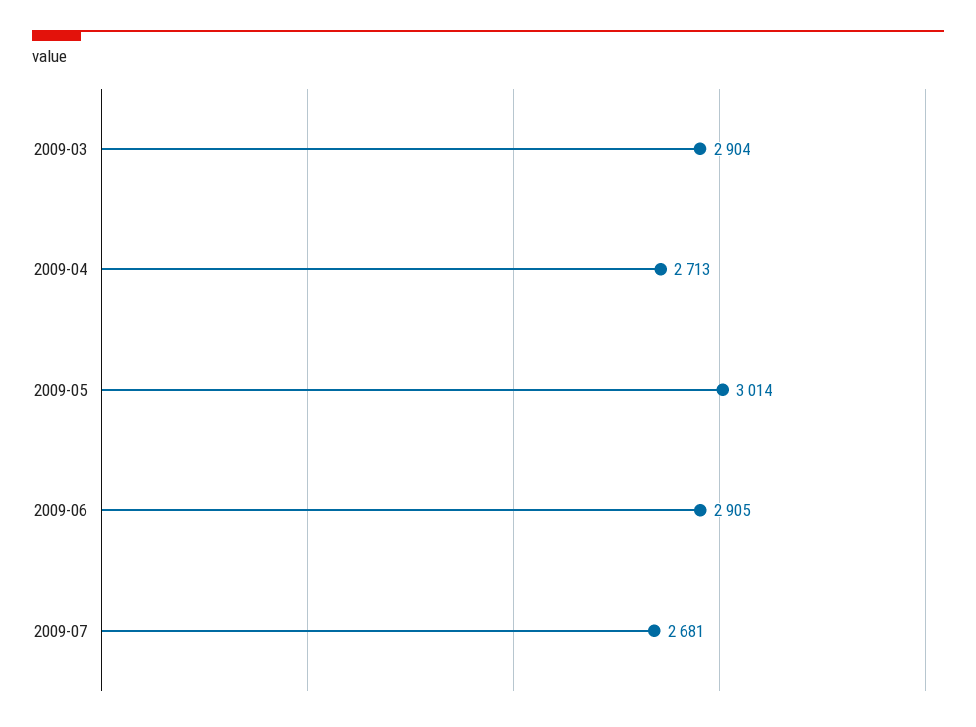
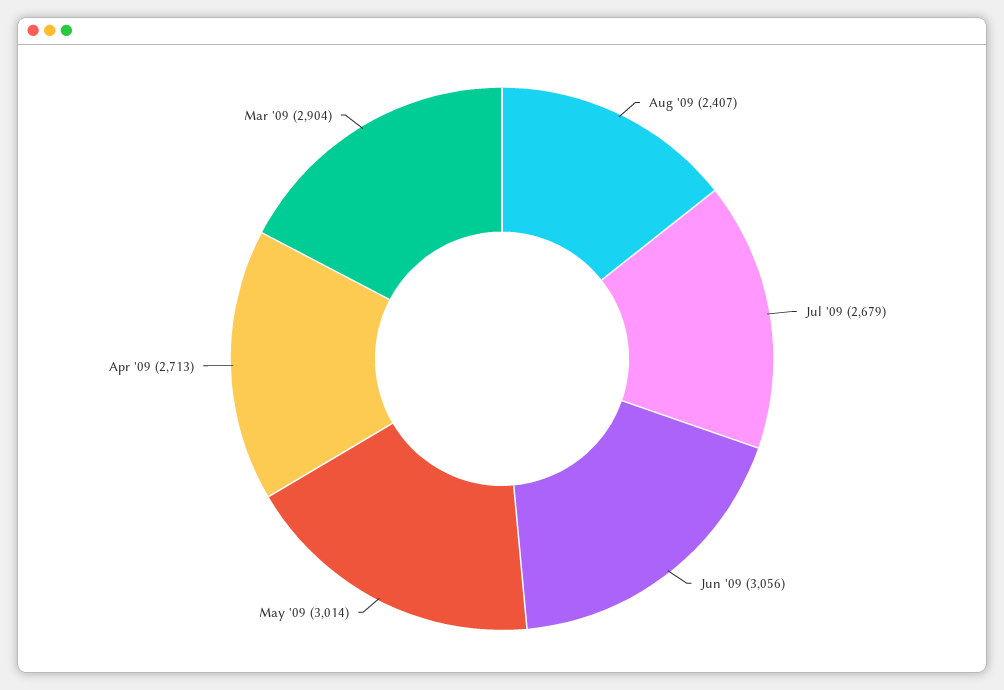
2009-06: 2905 -> 3056
2009-07: 2681 -> 2679
Aug '09: none -> 2407

